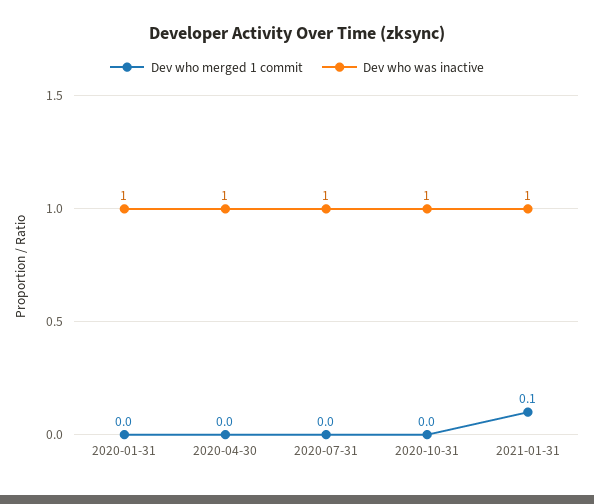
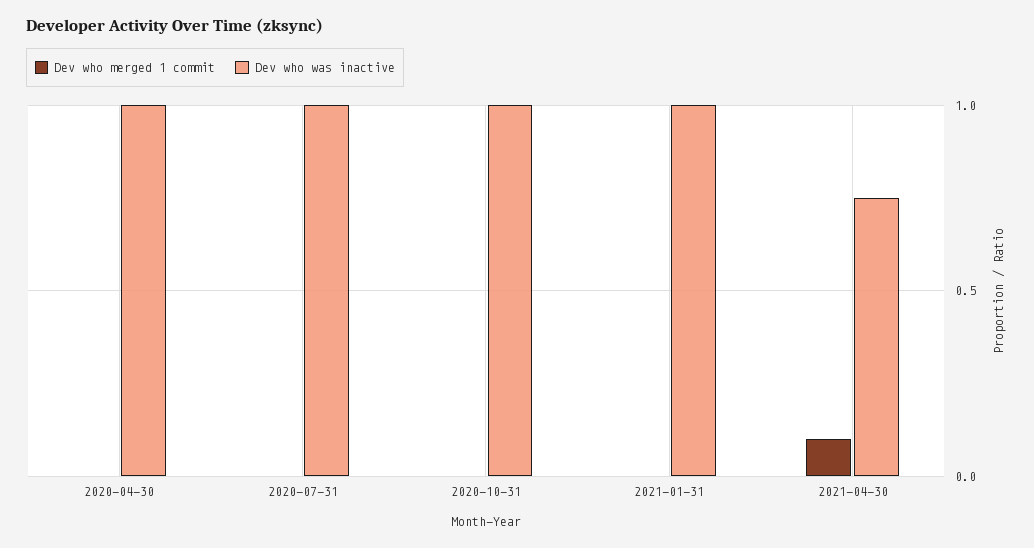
Dev who merged 1 commit, 2020-01-31: 0 -> none
Dev who was inactive, 2020-01-31: 1 -> none
Dev who merged 1 commit, 2021-01-31: 0.1 -> 0
Dev who merged 1 commit, 2021-04-30: none -> 0.1
Dev who was inactive, 2021-04-30: none -> 0.75

